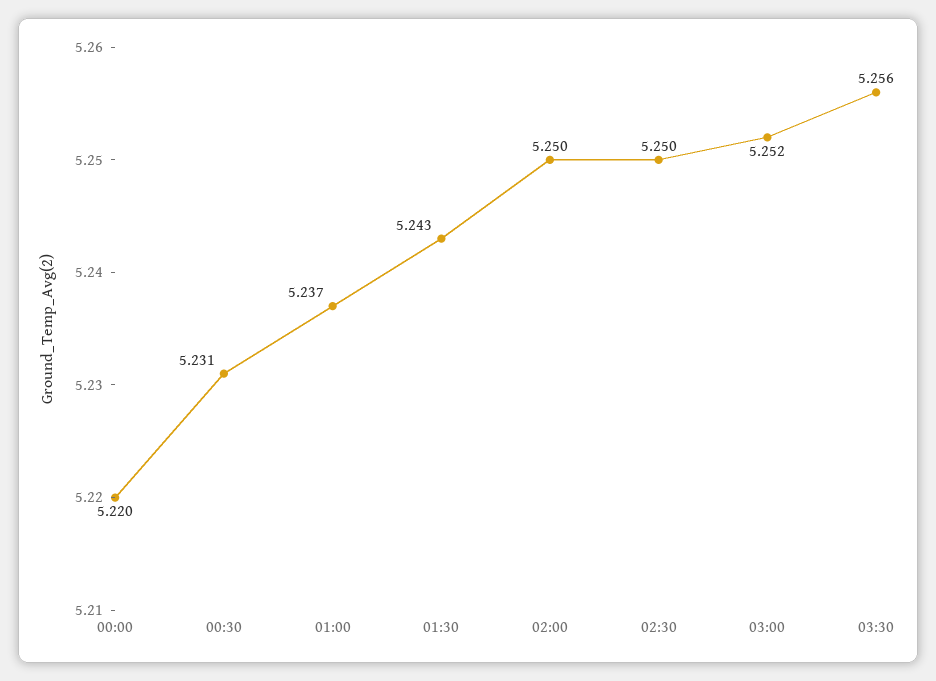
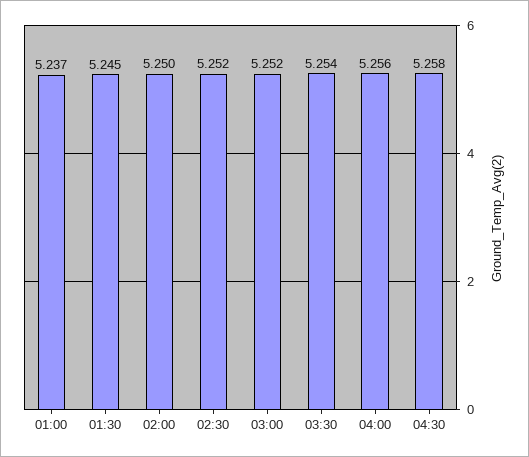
00:00: 5.22 -> none
00:30: 5.231 -> none
01:30: 5.243 -> 5.245
02:30: 5.25 -> 5.252
03:30: 5.256 -> 5.254
04:00: none -> 5.256
04:30: none -> 5.258

